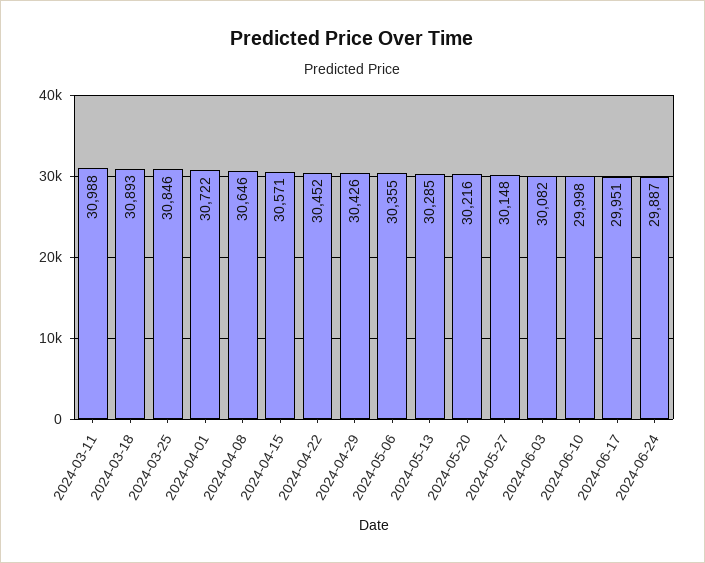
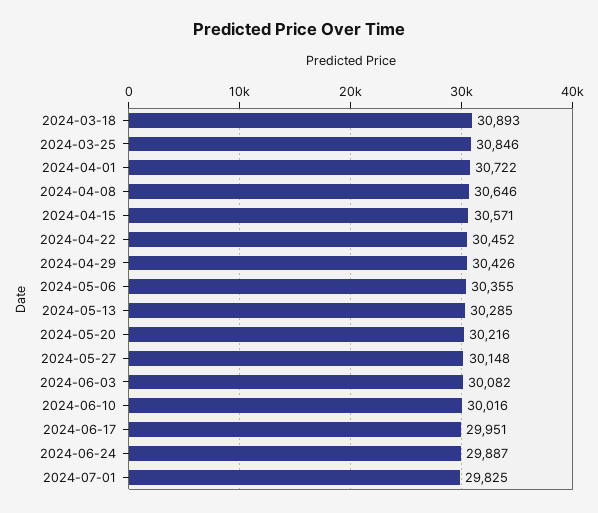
2024-03-11: 30988 -> none
2024-06-10: 29998 -> 30016
2024-07-01: none -> 29825

